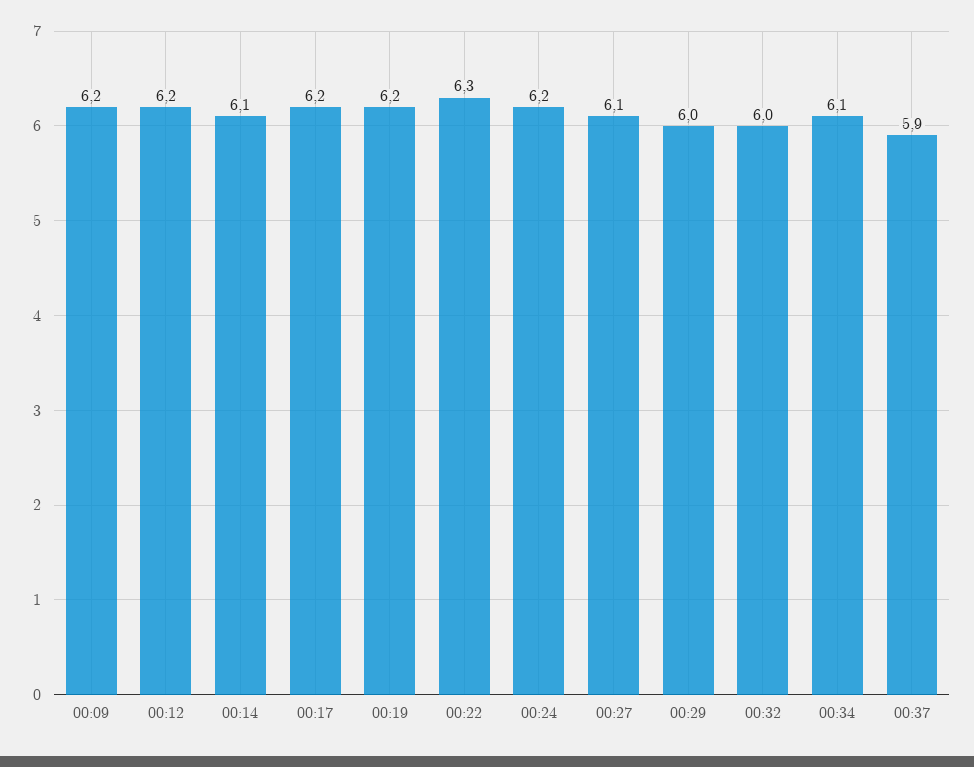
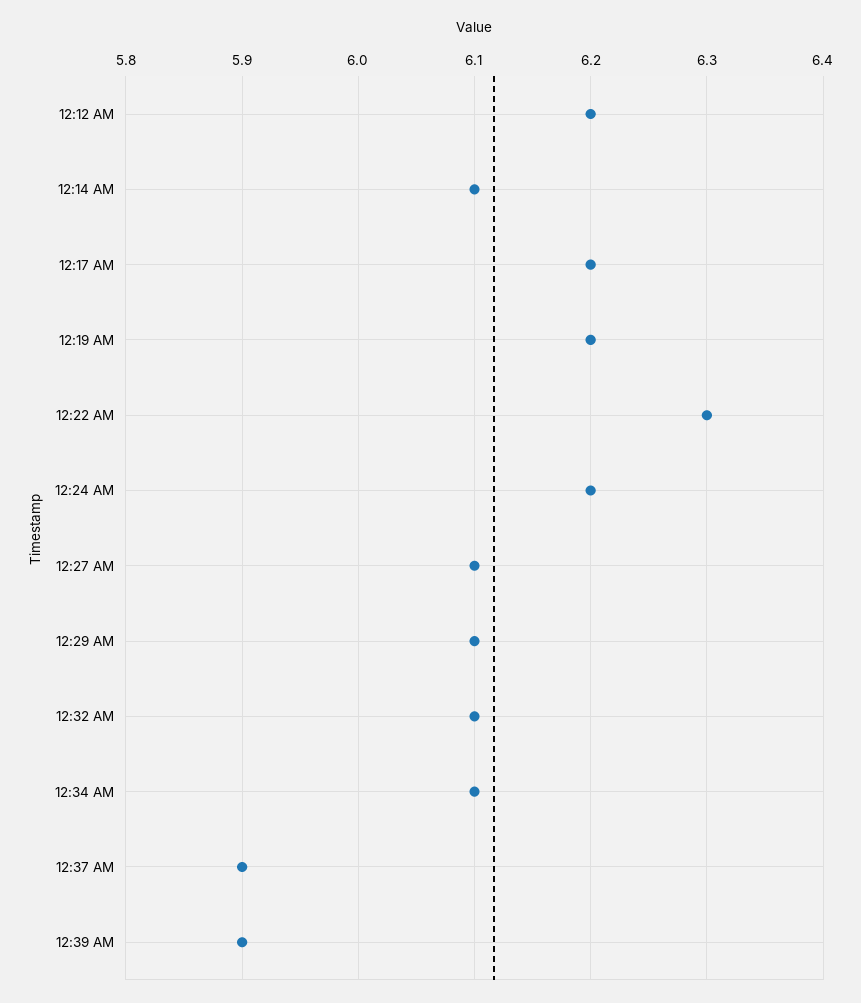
00:09: 6.2 -> none
00:29: 6 -> 6.1
00:32: 6 -> 6.1
12:39 AM: none -> 5.9

